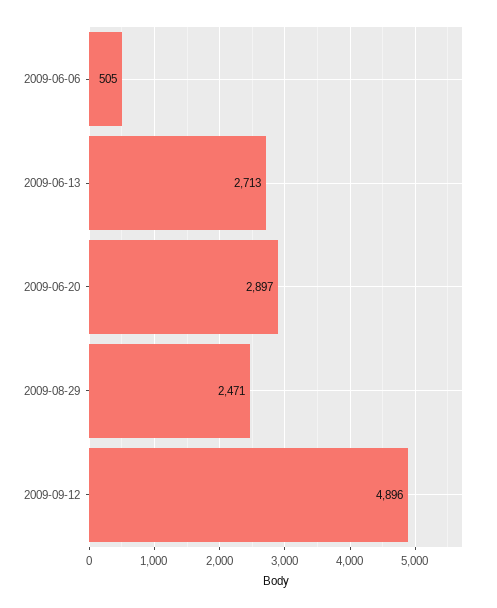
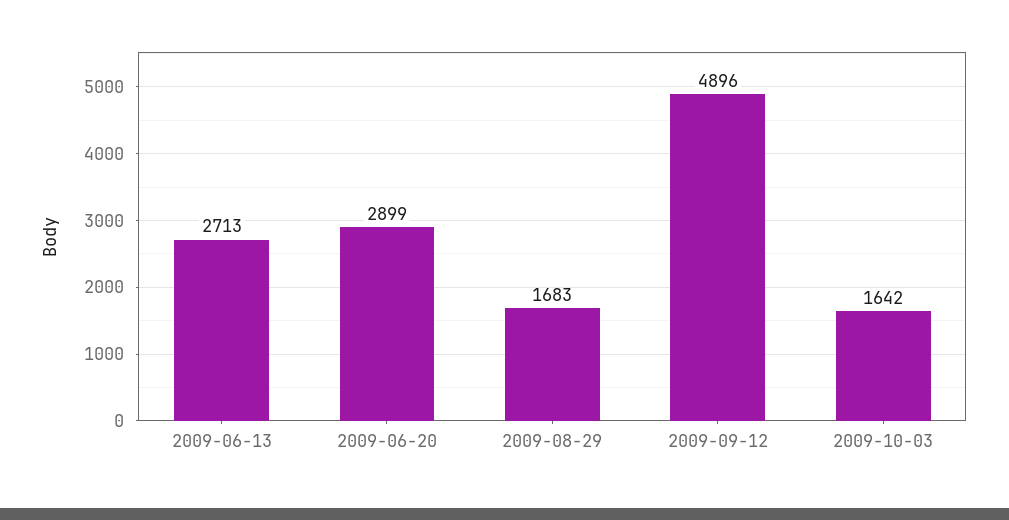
2009-06-06: 505 -> none
2009-06-20: 2897 -> 2899
2009-08-29: 2471 -> 1683
2009-10-03: none -> 1642

